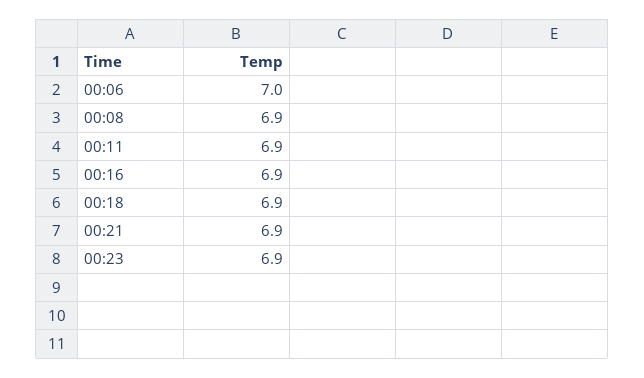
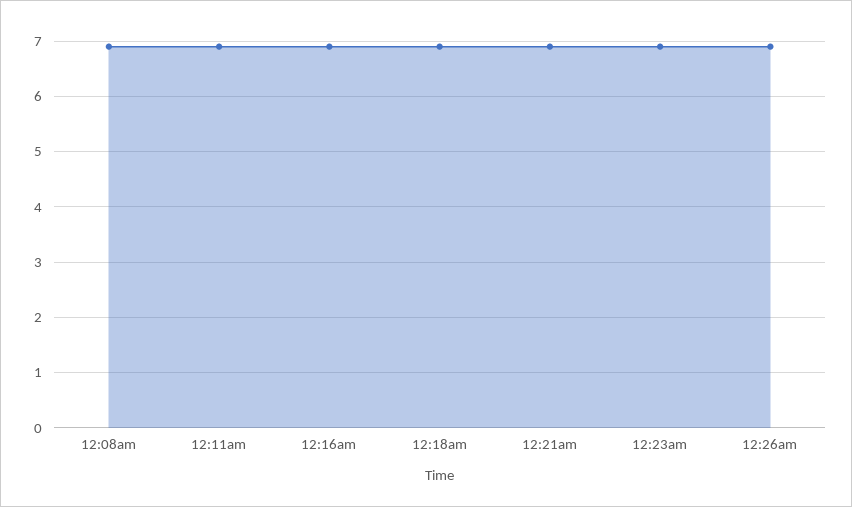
00:06: 7 -> none
12:26am: none -> 7

